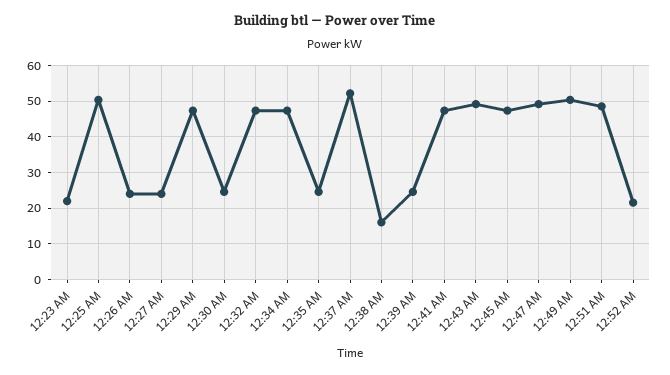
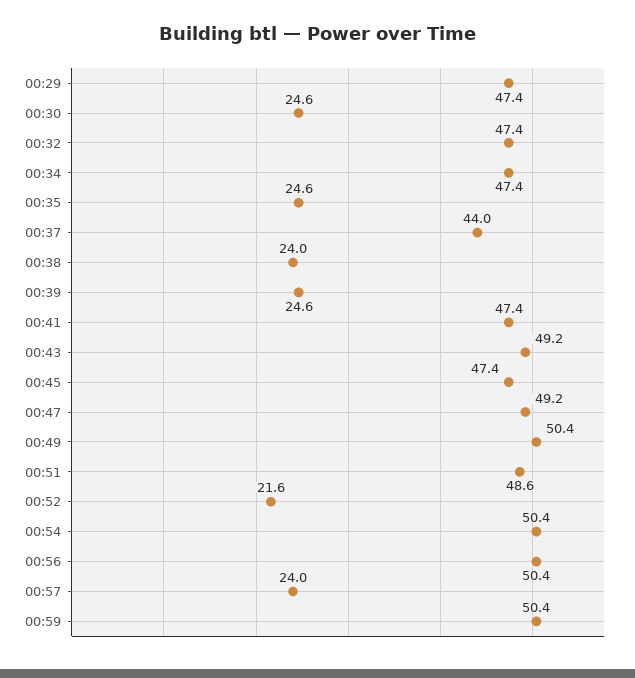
12:23 AM: 22 -> none
12:25 AM: 50 -> none
12:26 AM: 24 -> none
12:27 AM: 24 -> none
12:37 AM: 52 -> 44
12:38 AM: 16 -> 24
00:54: none -> 50.4
00:56: none -> 50.4
00:57: none -> 24
00:59: none -> 50.4

